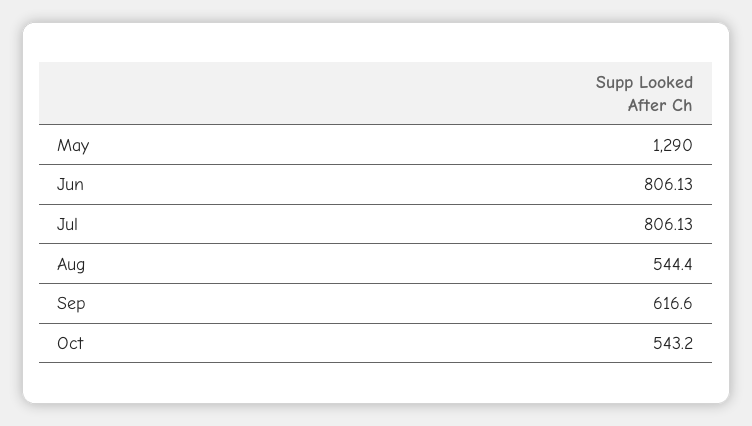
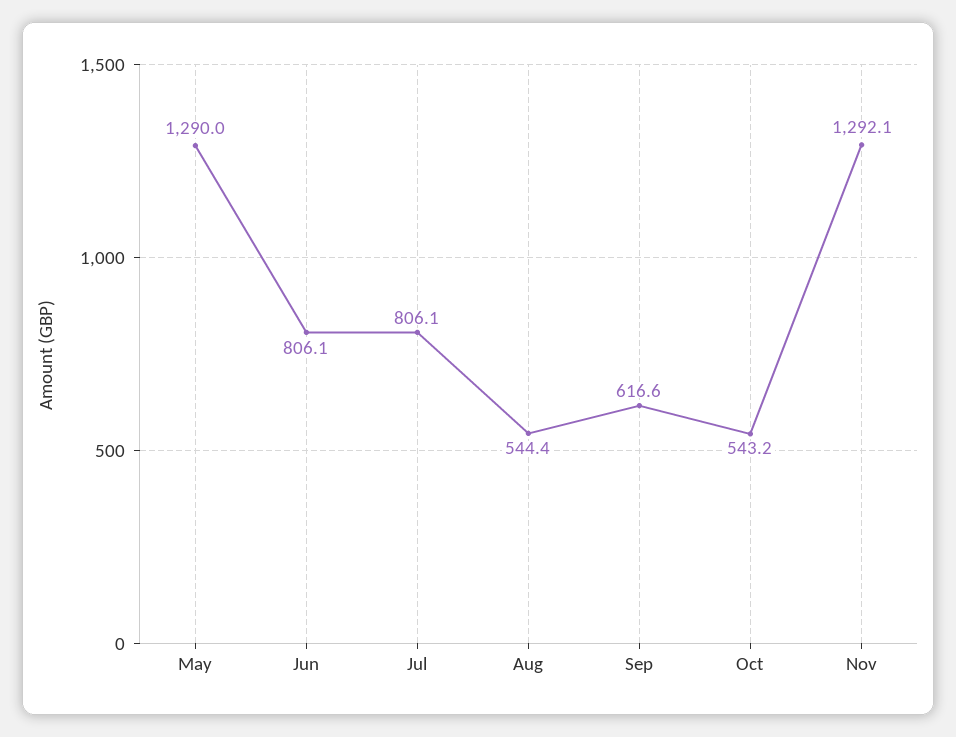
Nov: none -> 1292.1

